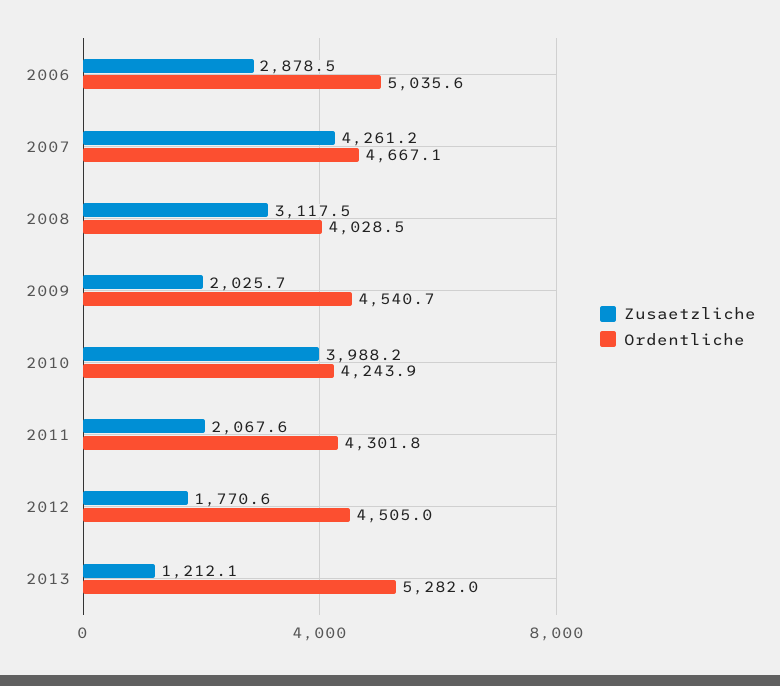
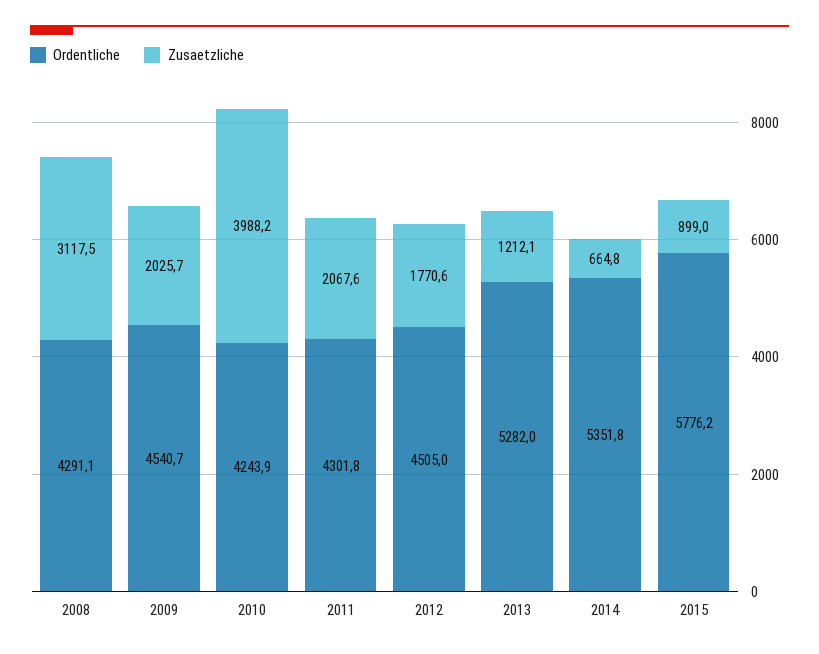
Zusaetzliche, 2006: 2878.5 -> none
Ordentliche, 2006: 5035.6 -> none
Zusaetzliche, 2007: 4261.2 -> none
Ordentliche, 2007: 4667.1 -> none
Ordentliche, 2008: 4028.5 -> 4291.1
Ordentliche, 2014: none -> 5351.8
Zusaetzliche, 2014: none -> 664.8
Ordentliche, 2015: none -> 5776.2
Zusaetzliche, 2015: none -> 899

